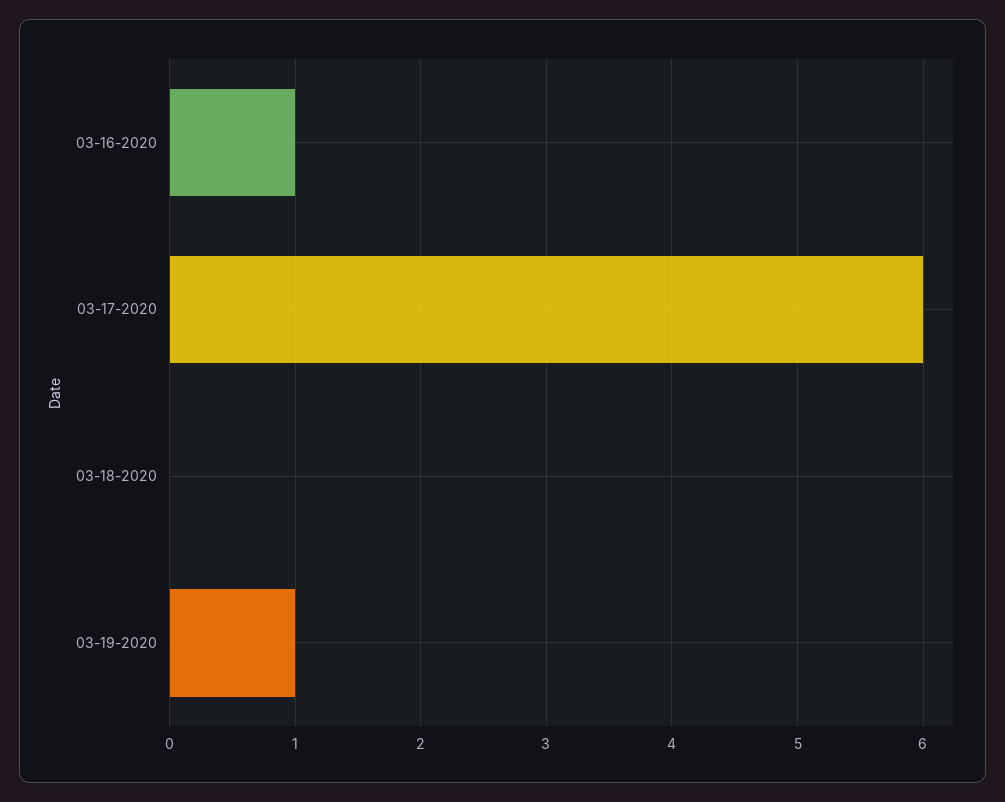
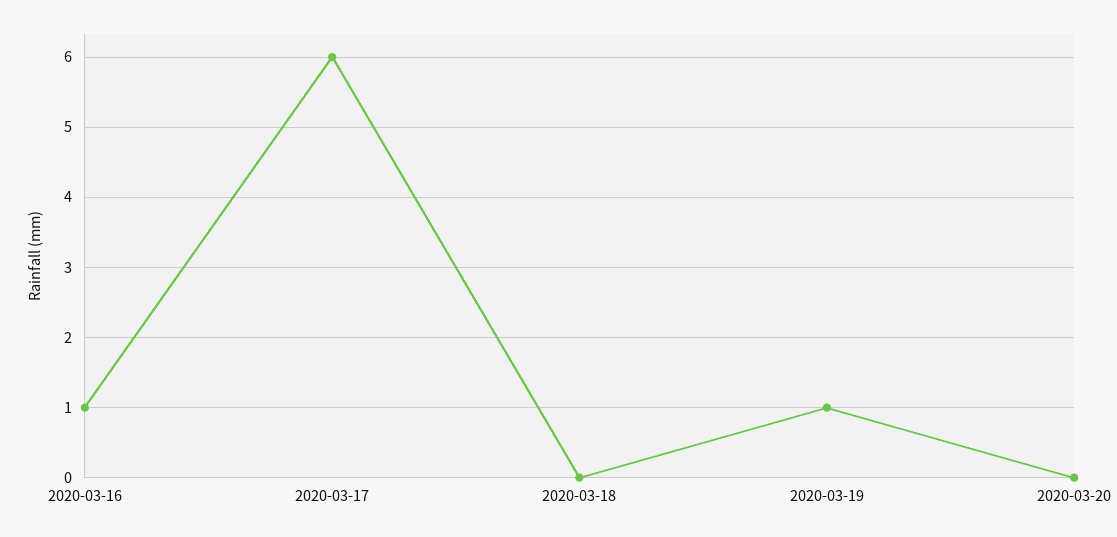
2020-03-20: none -> 0

